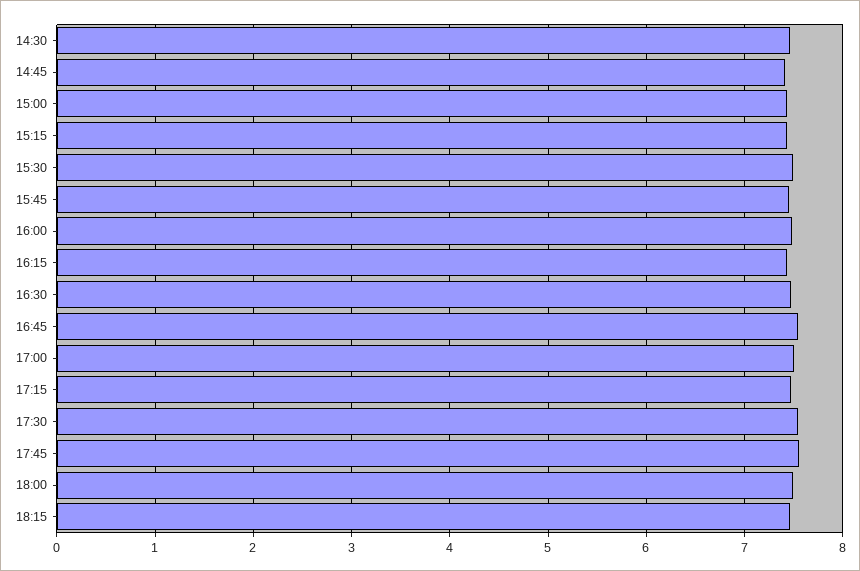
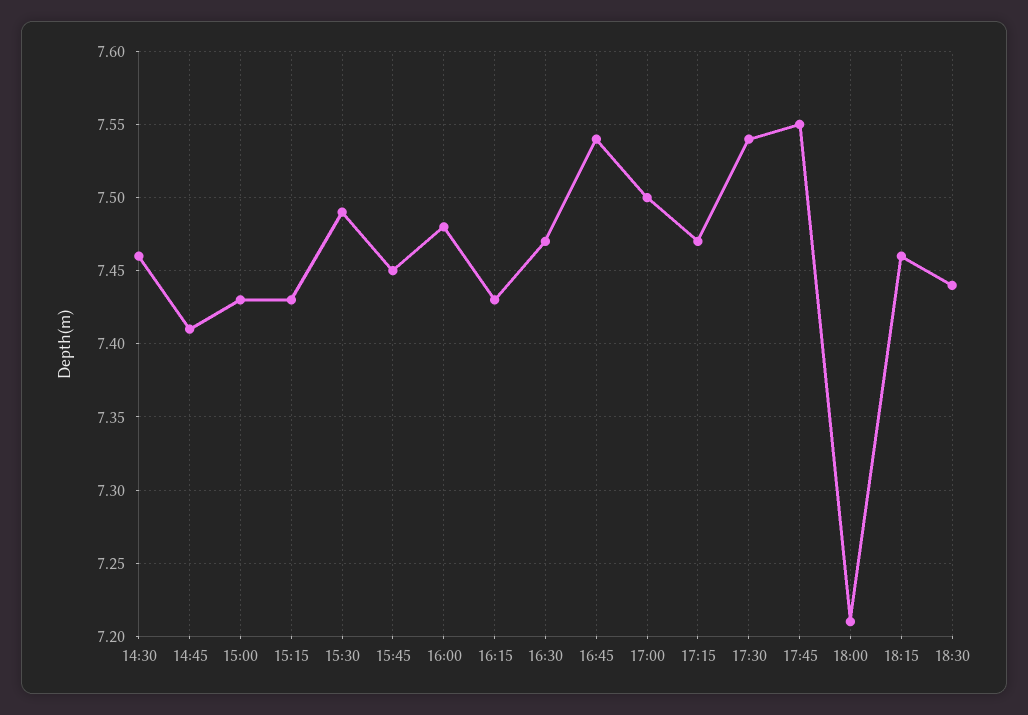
18:00: 7.5 -> 7.21
18:30: none -> 7.44

